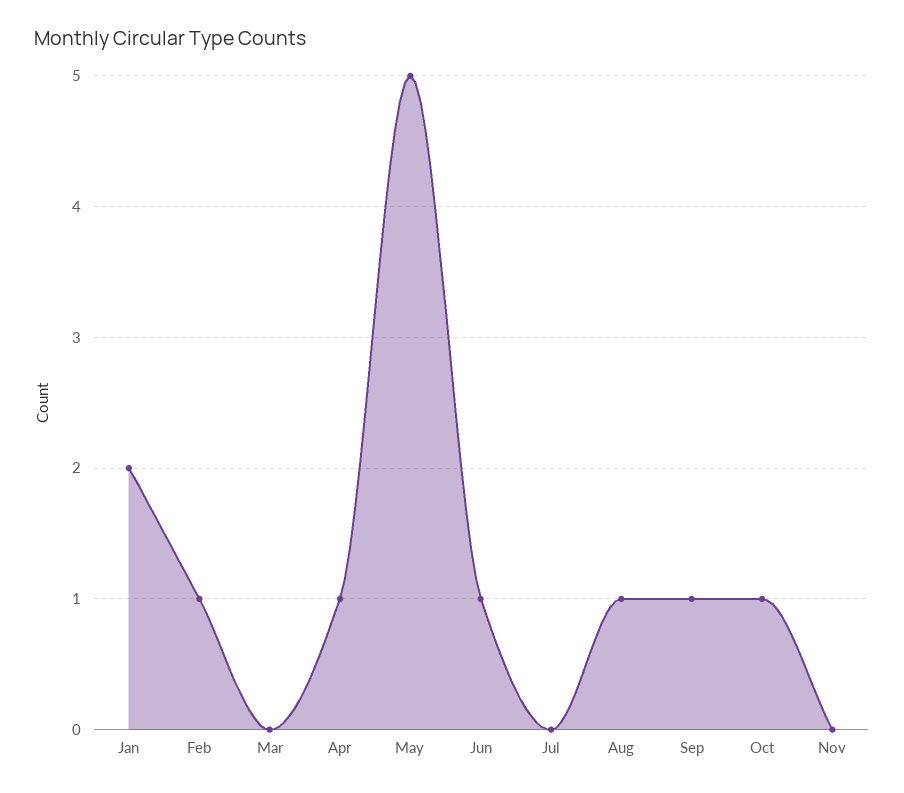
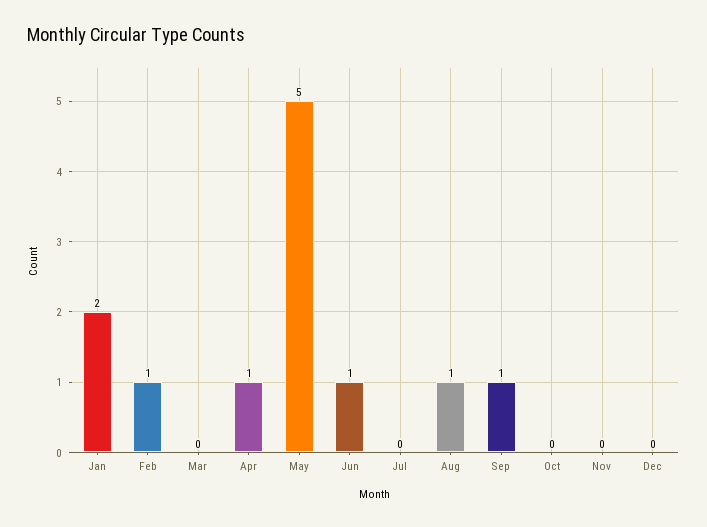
Oct: 1 -> 0
Dec: none -> 0

